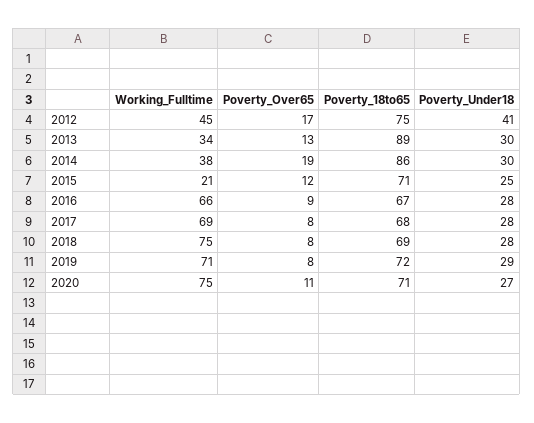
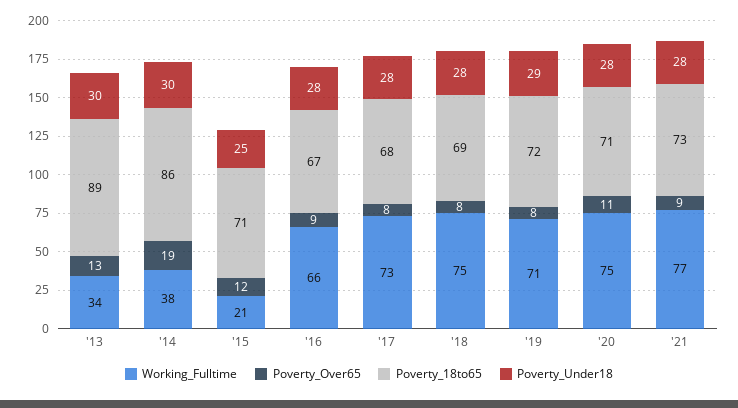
Working_Fulltime, 2012: 45 -> none
Poverty_Over65, 2012: 17 -> none
Poverty_18to65, 2012: 75 -> none
Poverty_Under18, 2012: 41 -> none
Working_Fulltime, 2017: 69 -> 73
Poverty_Under18, 2020: 27 -> 28
Working_Fulltime, '21: none -> 77
Poverty_Over65, '21: none -> 9
Poverty_18to65, '21: none -> 73
Poverty_Under18, '21: none -> 28

